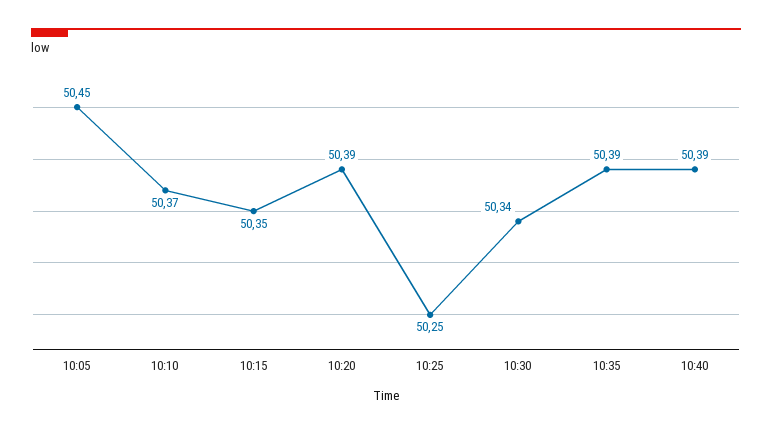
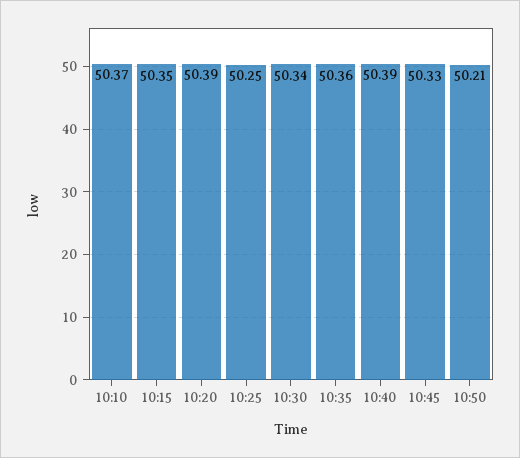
10:05: 50.45 -> none
10:35: 50.39 -> 50.36
10:45: none -> 50.33
10:50: none -> 50.21

